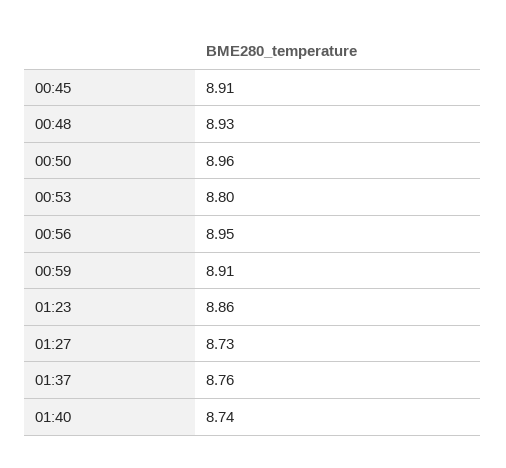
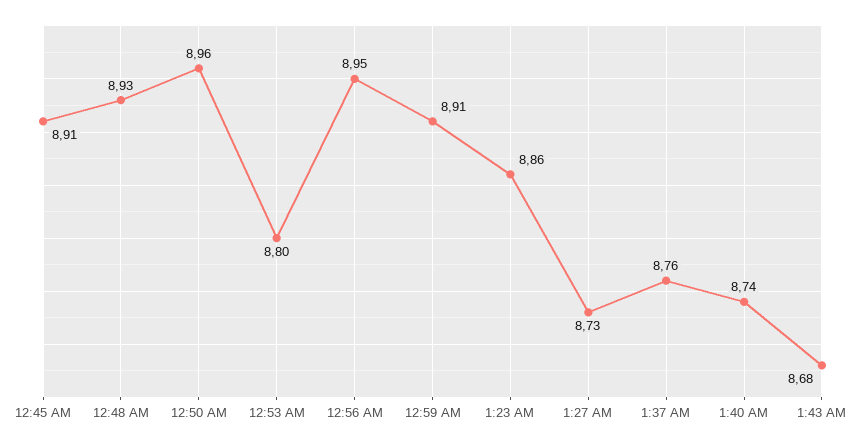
1:43 AM: none -> 8.68

